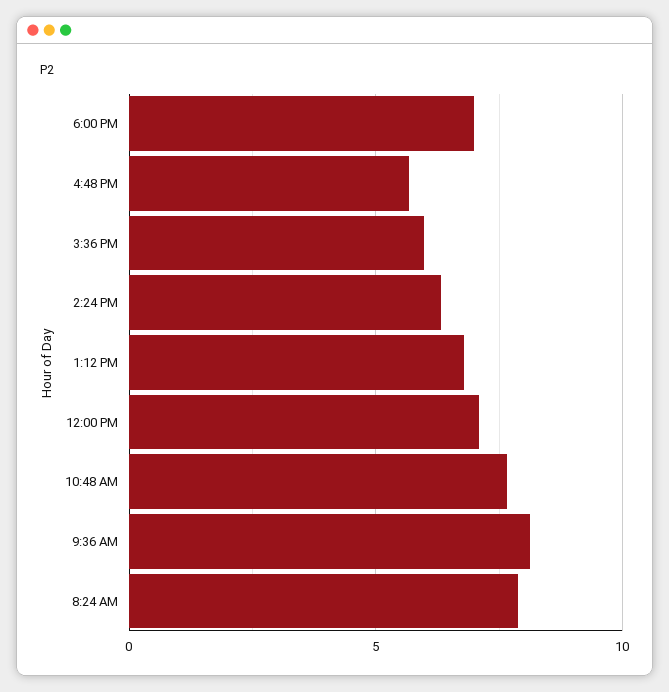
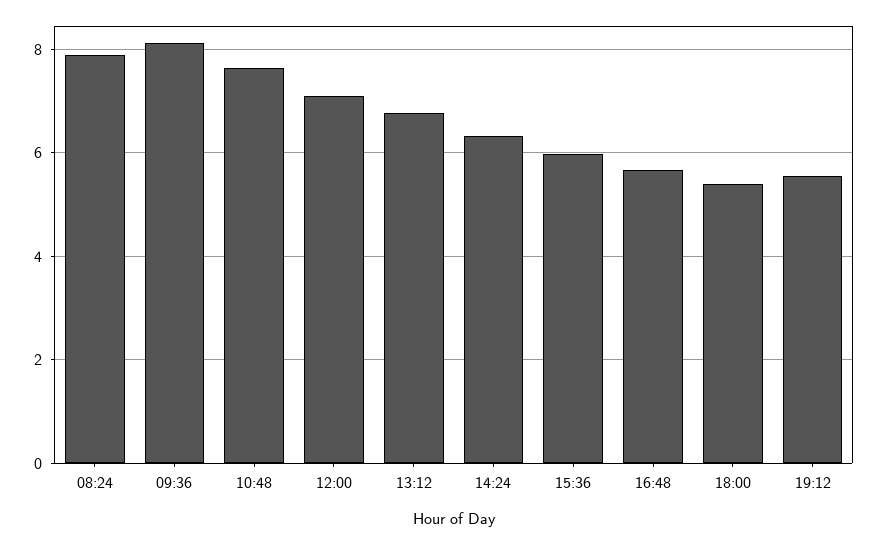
6:00 PM: 7 -> 5.4
19:12: none -> 5.6

